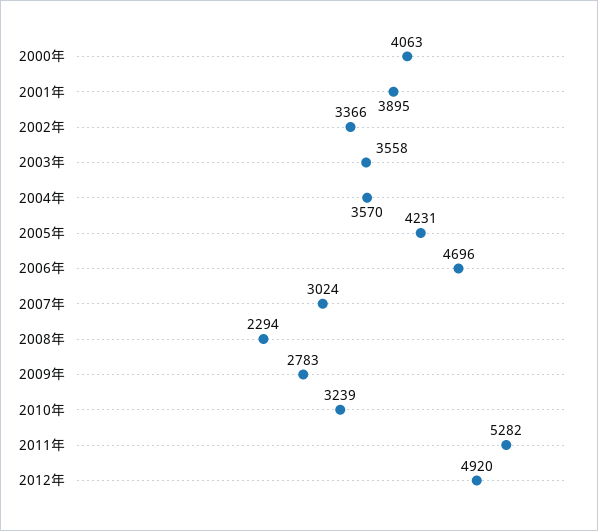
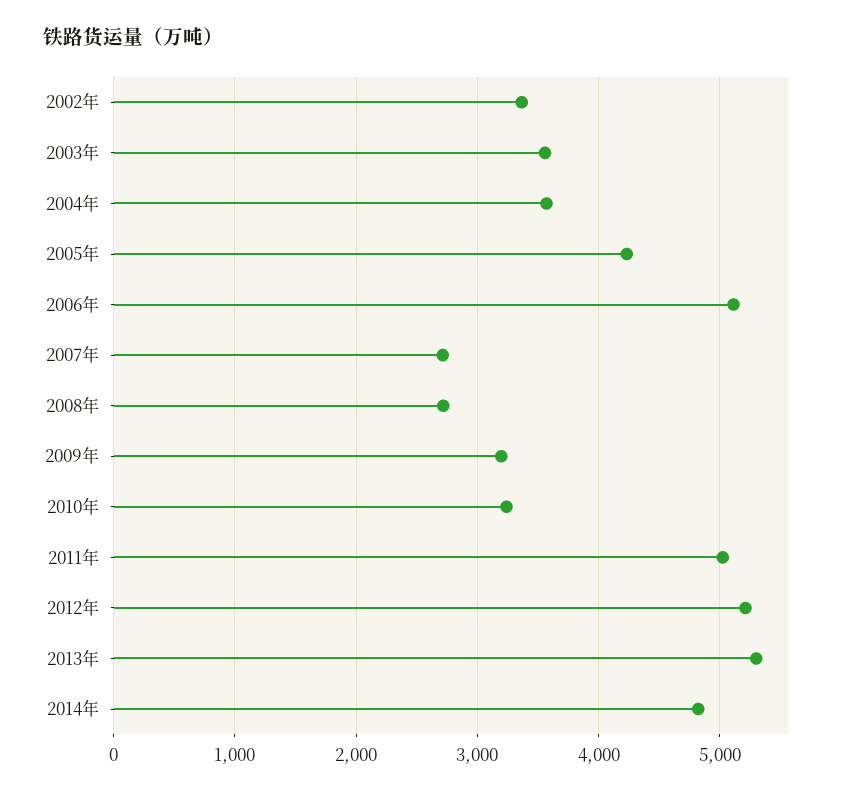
2000年: 4063 -> none
2001年: 3895 -> none
2006年: 4696 -> 5100
2007年: 3024 -> 2700
2008年: 2294 -> 2700
2009年: 2783 -> 3200
2011年: 5282 -> 5000
2012年: 4920 -> 5200
2013年: none -> 5300
2014年: none -> 4800

